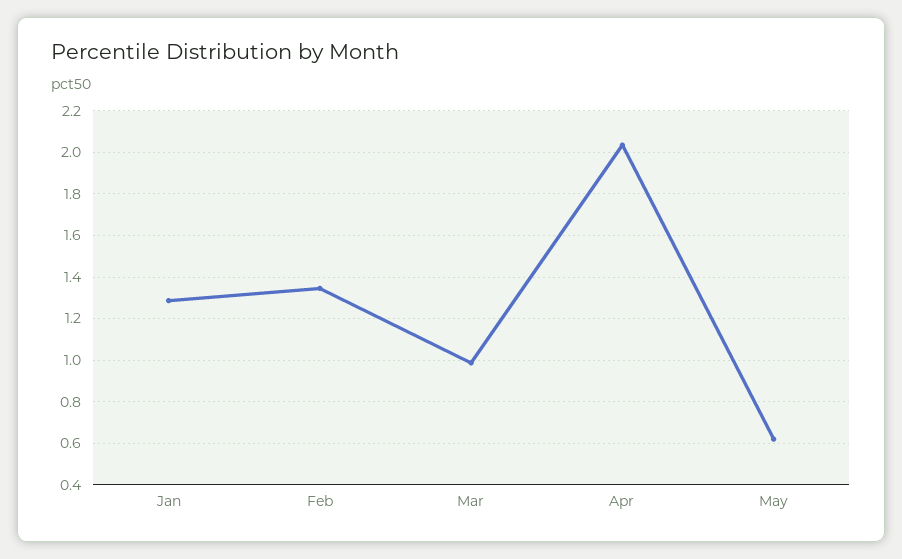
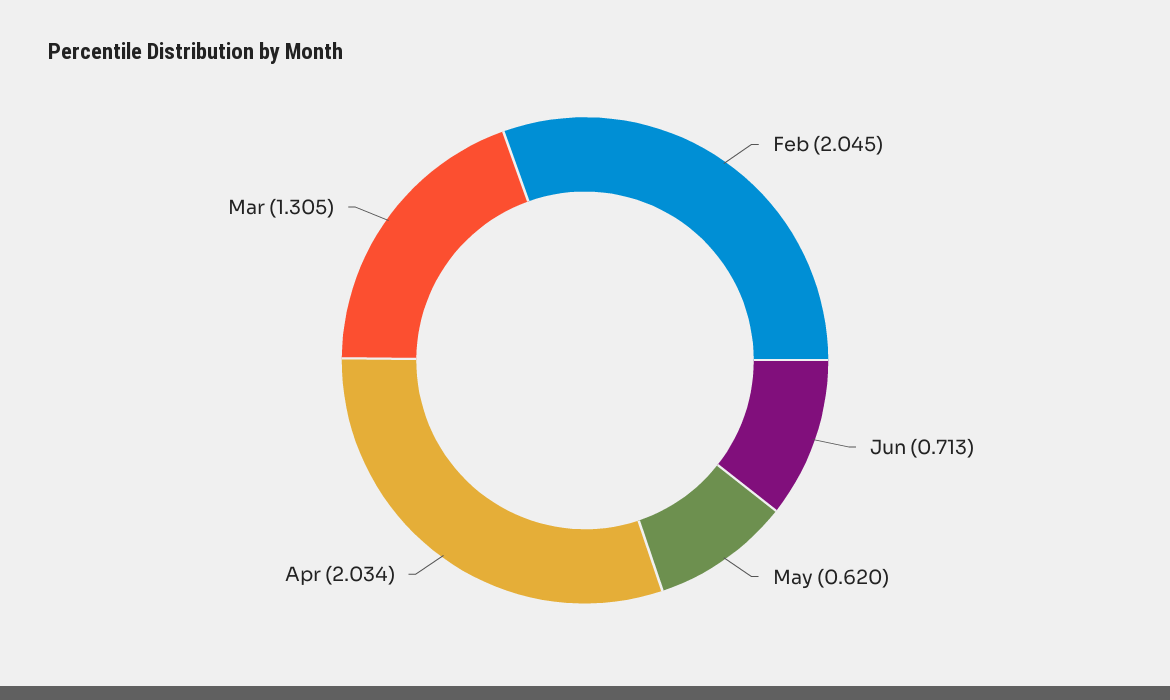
Jan: 1.3 -> none
Feb: 1.35 -> 2.045
Mar: 1 -> 1.305
Jun: none -> 0.713

